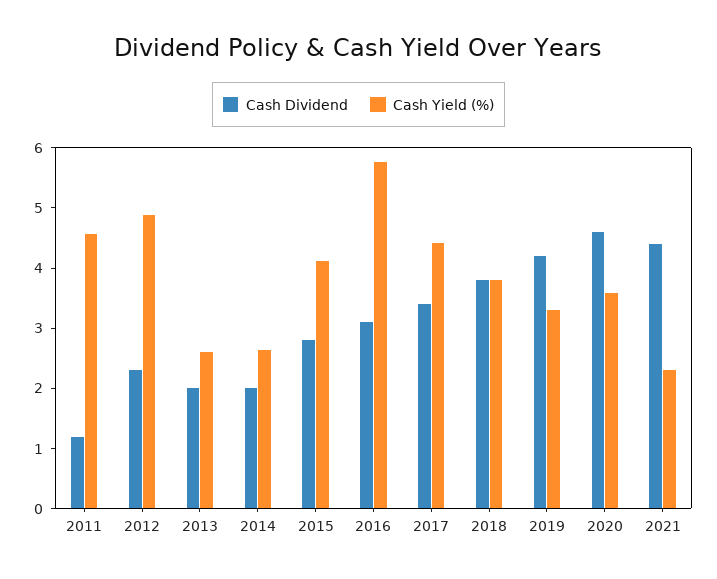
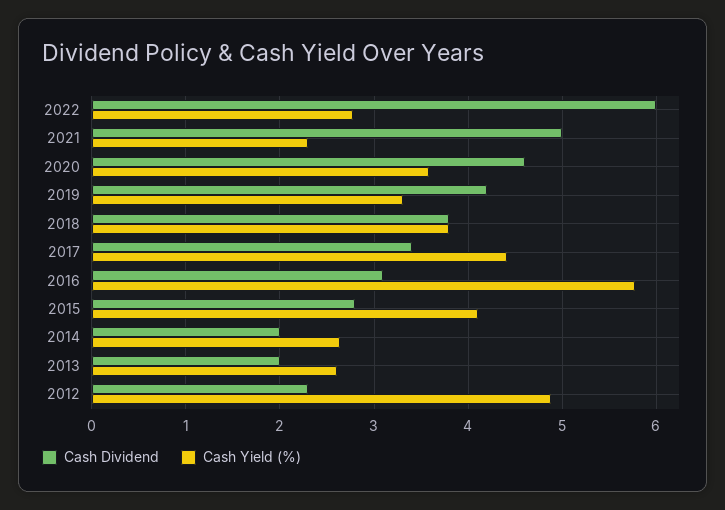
Cash Dividend, 2011: 1.2 -> none
Cash Yield (%), 2011: 4.6 -> none
Cash Dividend, 2021: 4.4 -> 5
Cash Dividend, 2022: none -> 6
Cash Yield (%), 2022: none -> 2.8

